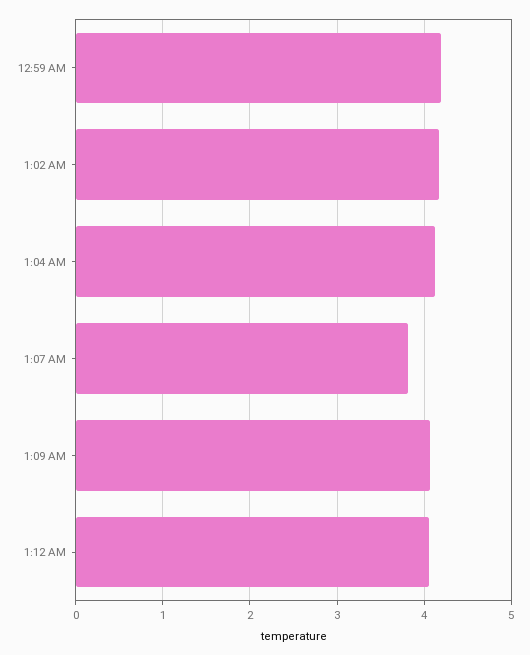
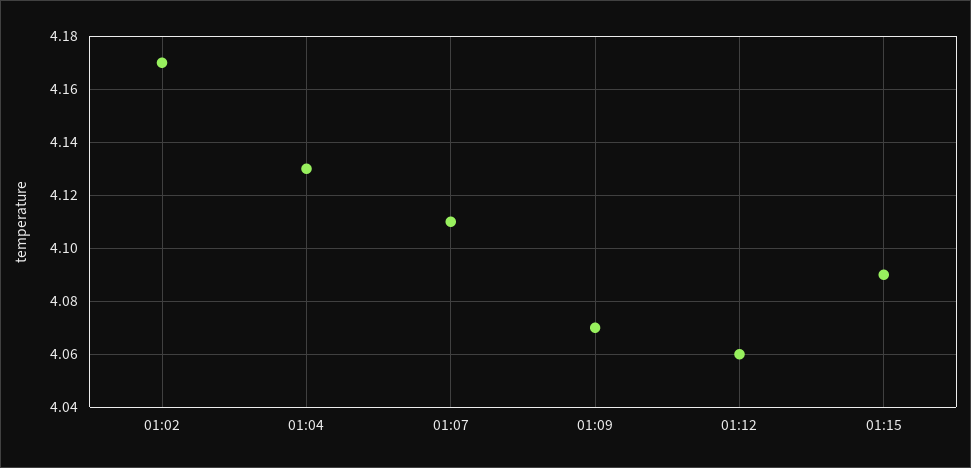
12:59 AM: 4.2 -> none
1:07 AM: 3.8 -> 4.11
01:15: none -> 4.09

